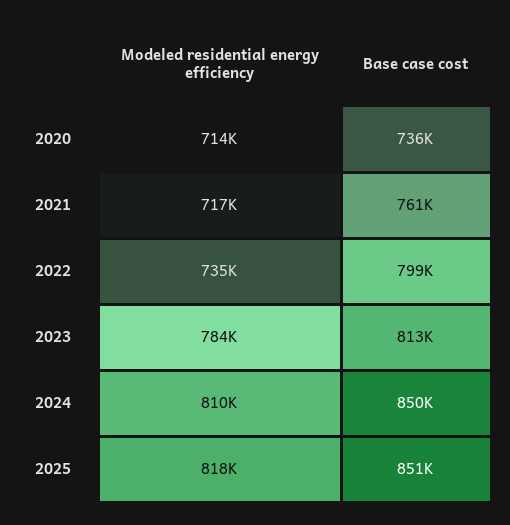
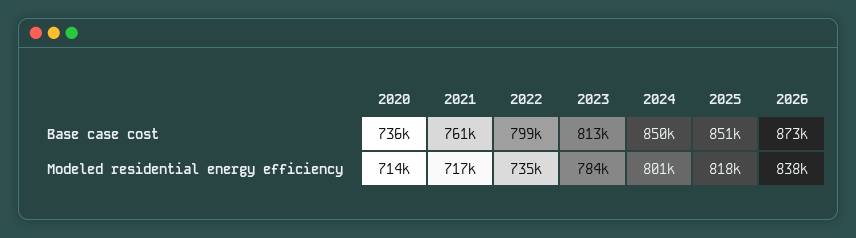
Modeled residential energy efficiency, 2024: 810000 -> 801000
Base case cost, 2026: none -> 873000
Modeled residential energy efficiency, 2026: none -> 838000

